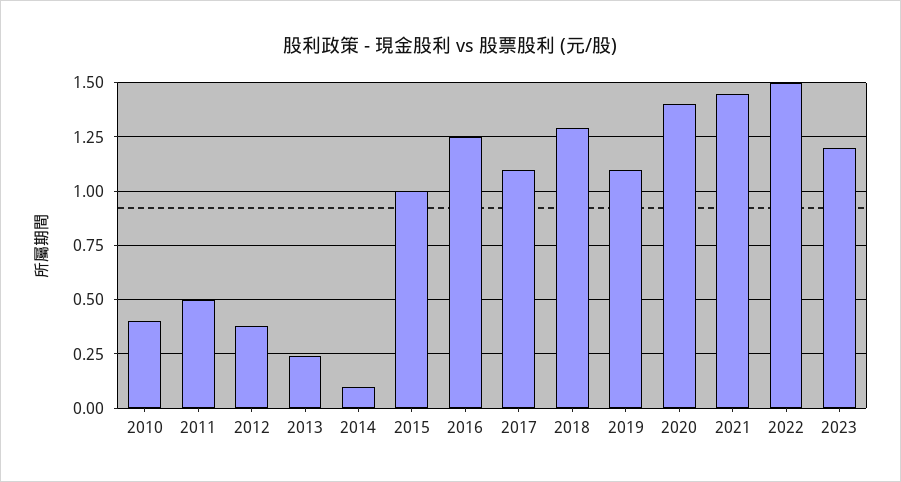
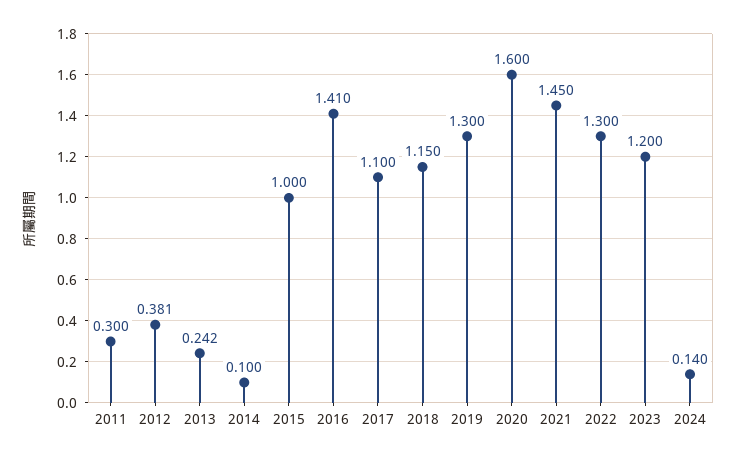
2010: 0.4 -> none
2011: 0.5 -> 0.3
2016: 1.25 -> 1.41
2018: 1.3 -> 1.15
2019: 1.1 -> 1.3
2020: 1.4 -> 1.6
2022: 1.5 -> 1.3
2024: none -> 0.14

